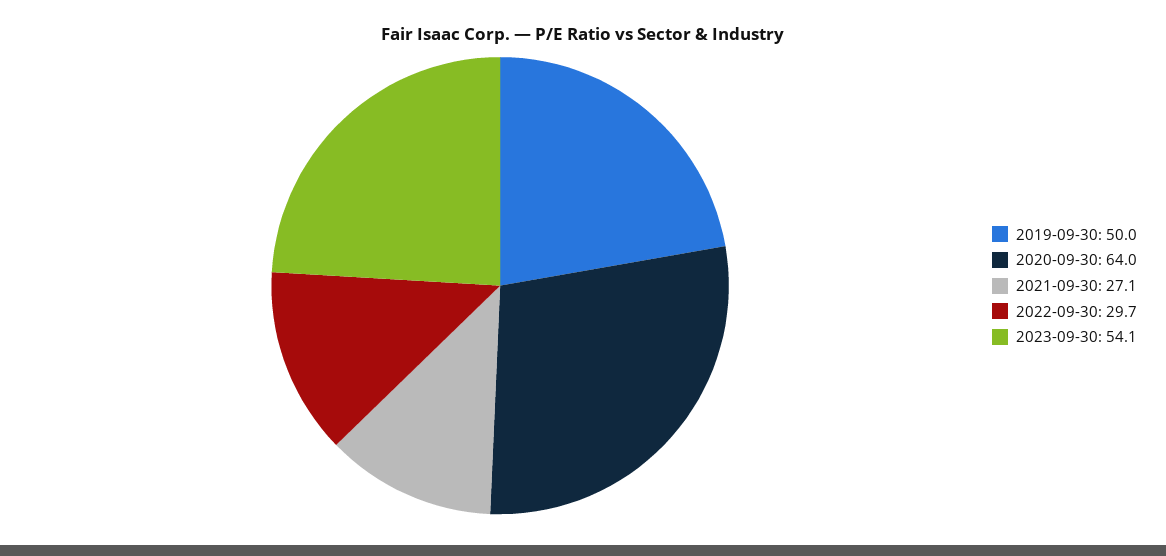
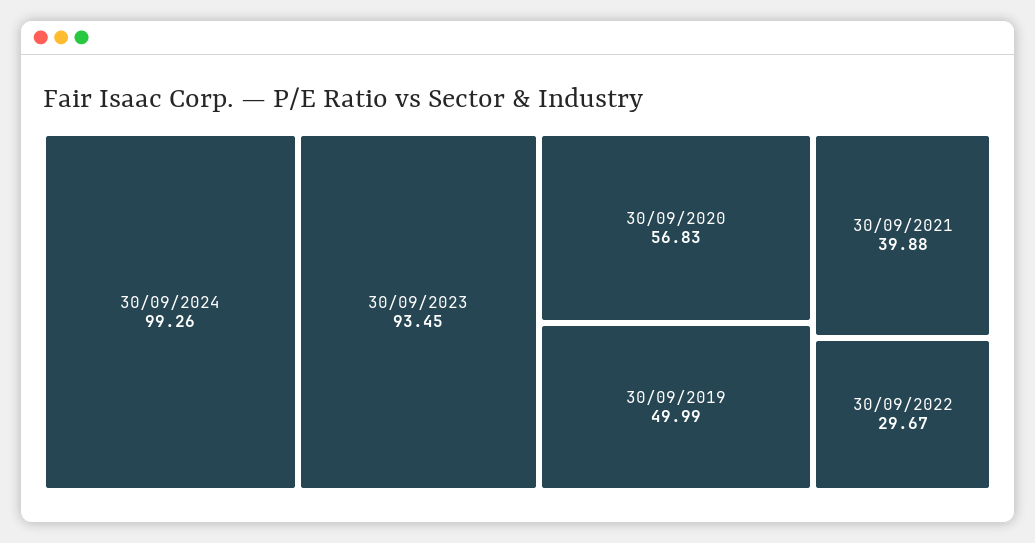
2020-09-30: 64 -> 56.83
2021-09-30: 27.1 -> 39.88
2023-09-30: 54.1 -> 93.45
30/09/2024: none -> 99.26

